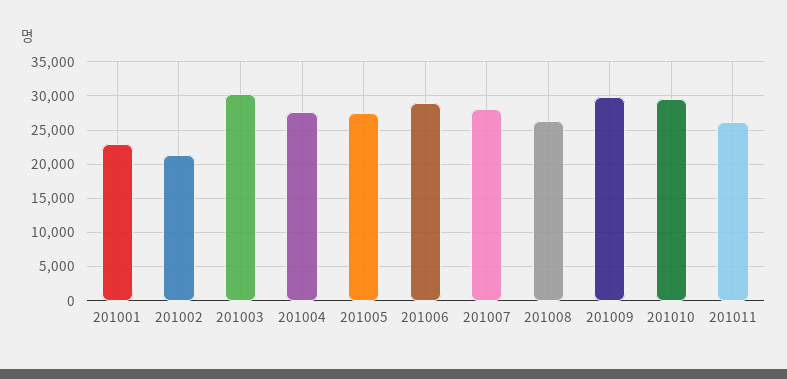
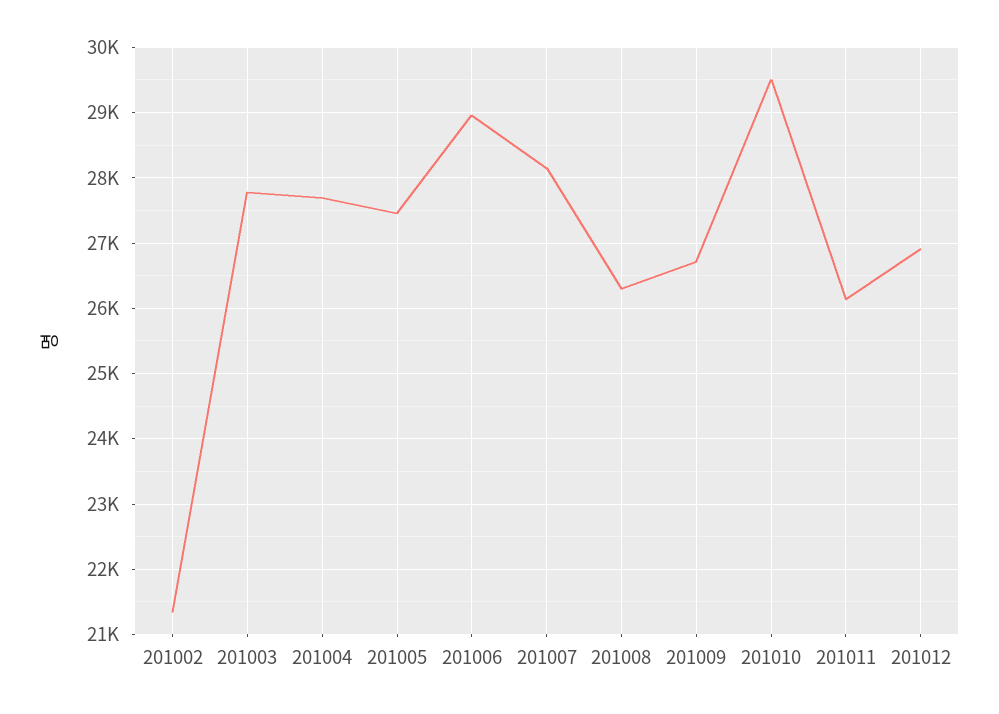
201001: 23000 -> none
201003: 30000 -> 27800
201009: 30000 -> 26700
201012: none -> 26900

